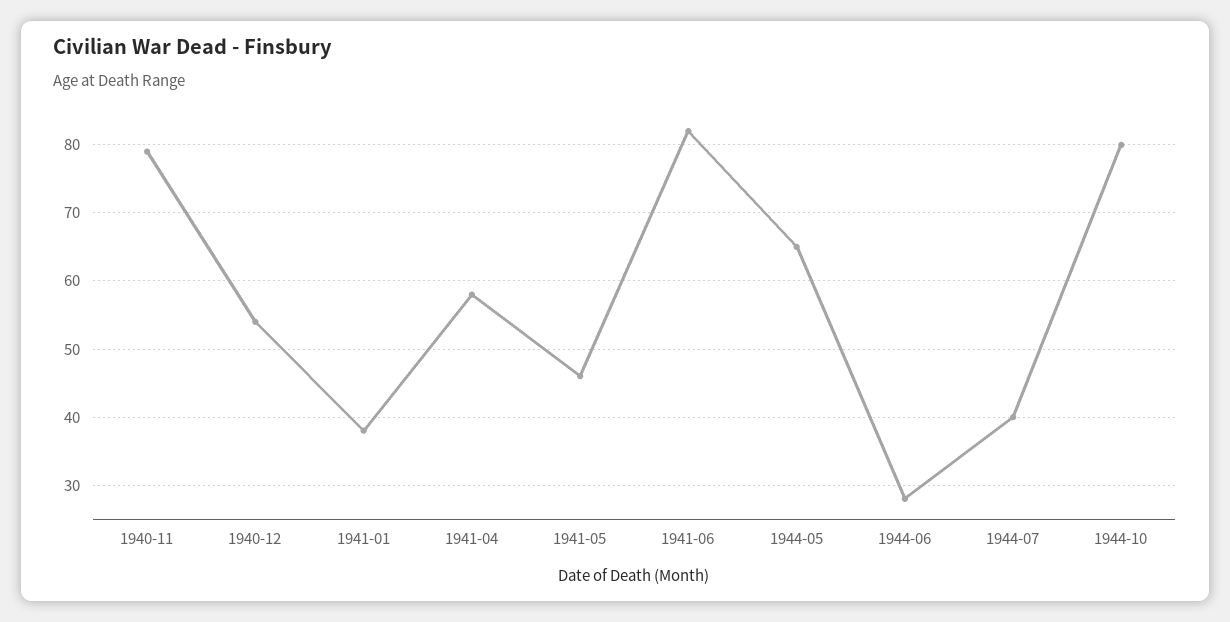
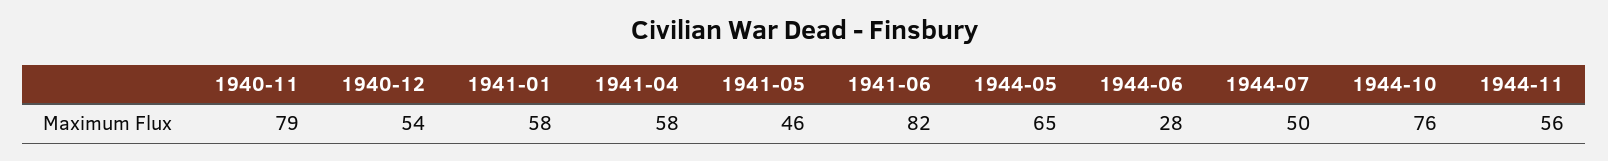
1941-01: 38 -> 58
1944-07: 40 -> 50
1944-10: 80 -> 76
1944-11: none -> 56

